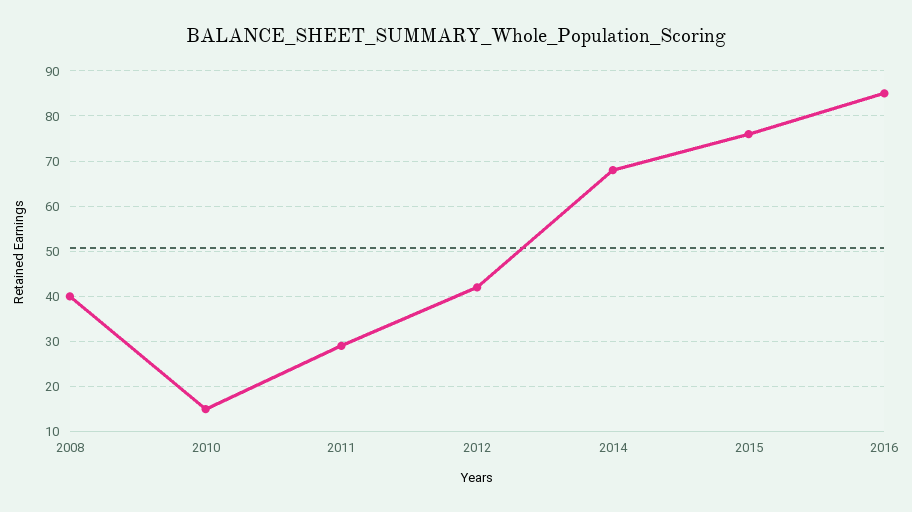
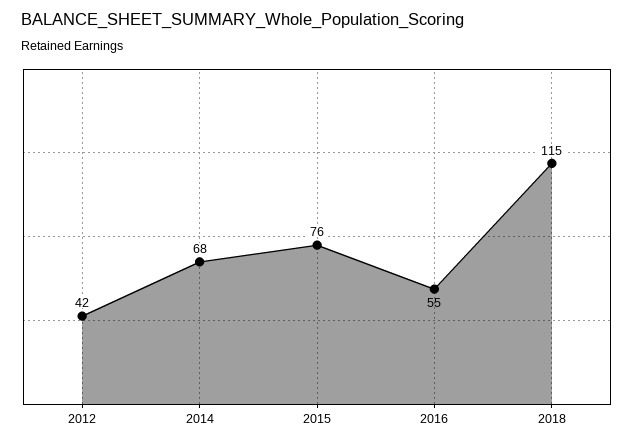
2008: 40 -> none
2010: 15 -> none
2011: 30 -> none
2016: 85 -> 55
2018: none -> 115

